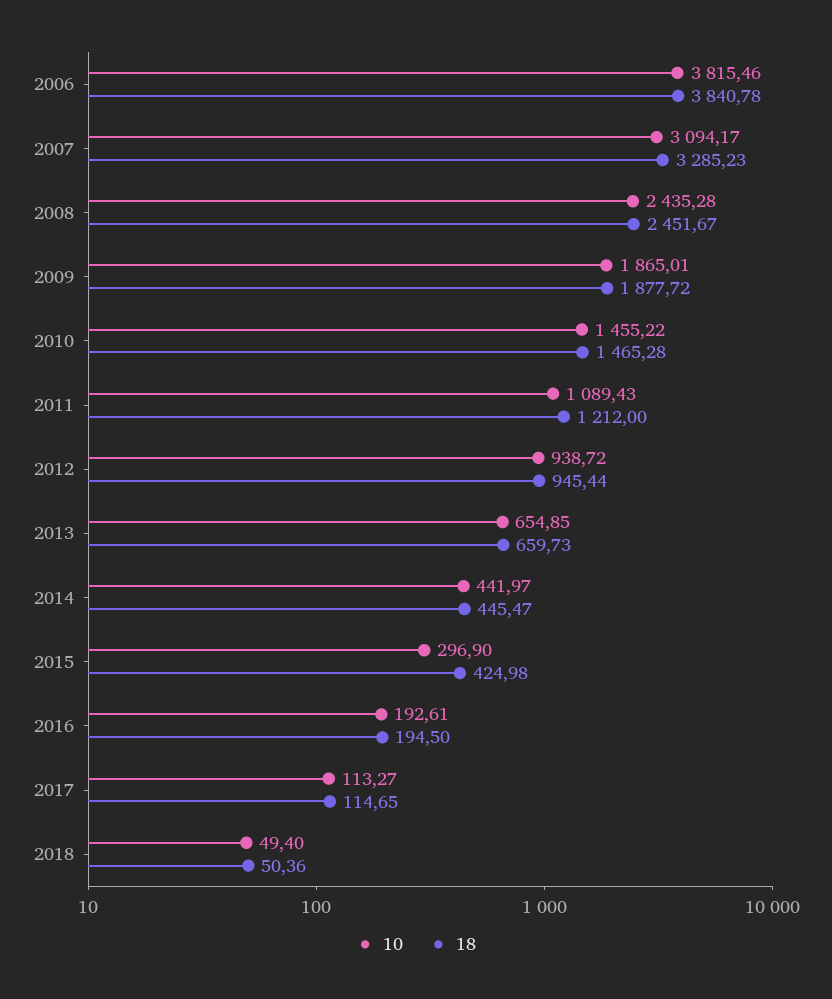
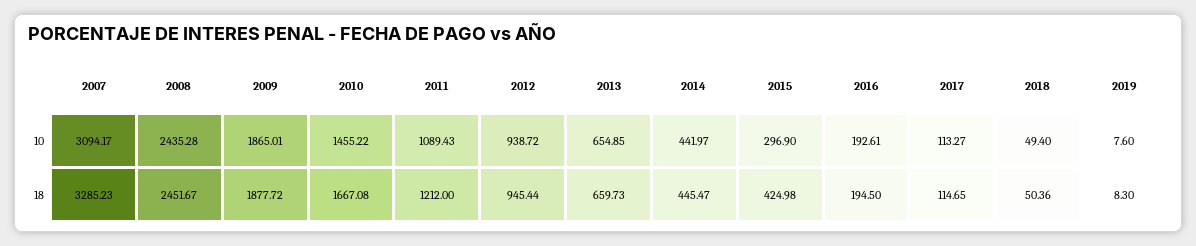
10, 2006: 3815.46 -> none
18, 2006: 3840.78 -> none
18, 2010: 1465.28 -> 1667.08
10, 2019: none -> 7.6
18, 2019: none -> 8.3

